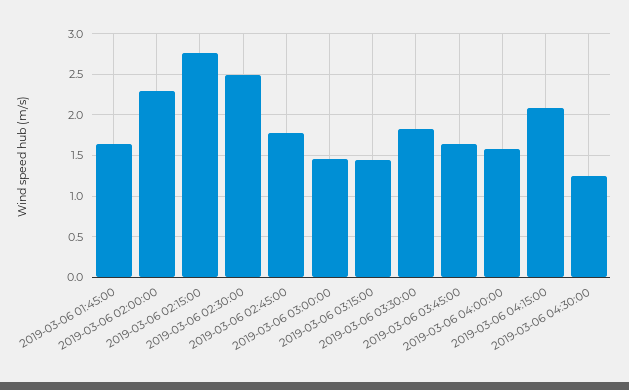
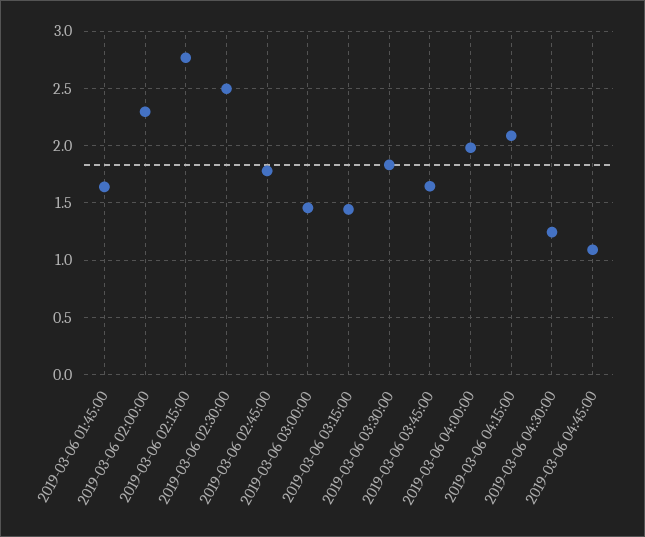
2019-03-06 04:00:00: 1.6 -> 2
2019-03-06 04:45:00: none -> 1.1

